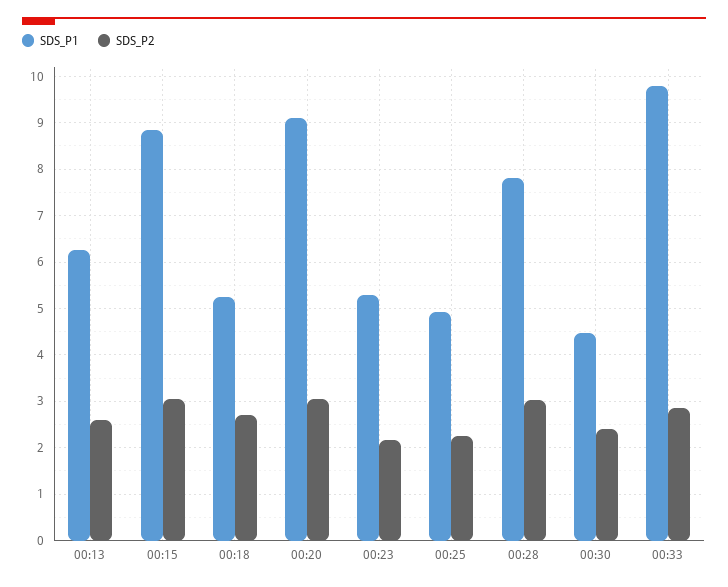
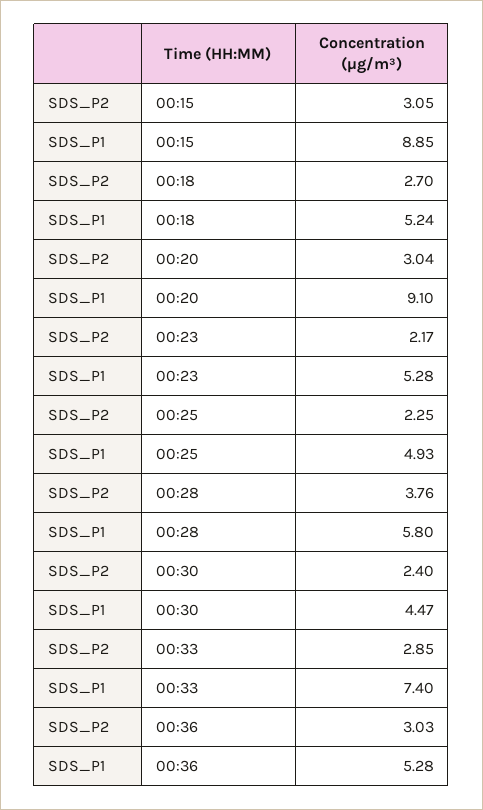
SDS_P1, 00:13: 6.2 -> none
SDS_P2, 00:13: 2.6 -> none
SDS_P1, 00:28: 7.8 -> 5.8
SDS_P2, 00:28: 3 -> 3.76
SDS_P1, 00:33: 9.8 -> 7.4
SDS_P2, 00:36: none -> 3.03
SDS_P1, 00:36: none -> 5.28

